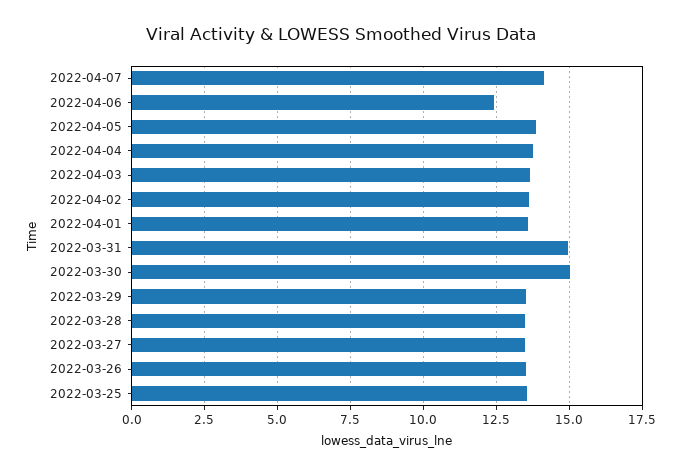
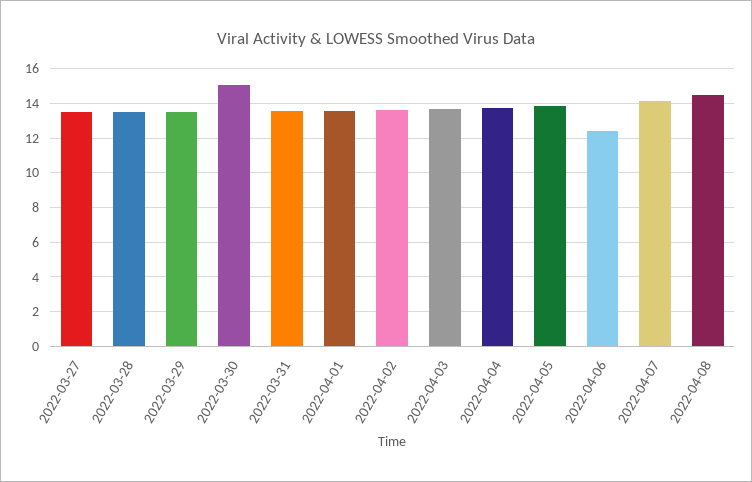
2022-03-31: 15 -> 13.5
2022-03-26: 13.5 -> none
2022-03-25: 13.5 -> none
2022-04-08: none -> 14.5

